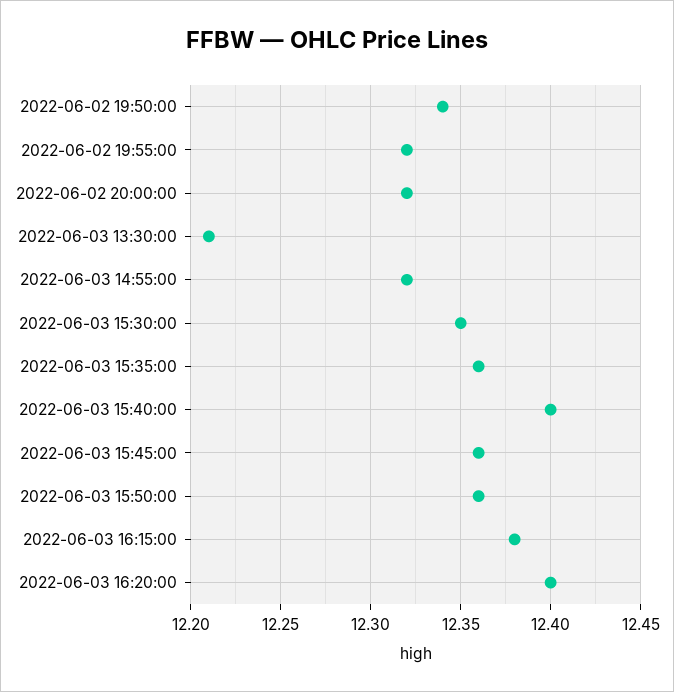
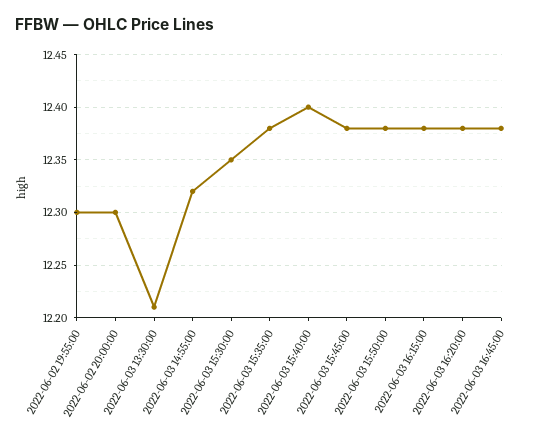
2022-06-02 19:50:00: 12.34 -> none
2022-06-02 19:55:00: 12.32 -> 12.3
2022-06-02 20:00:00: 12.32 -> 12.3
2022-06-03 15:35:00: 12.36 -> 12.38
2022-06-03 15:45:00: 12.36 -> 12.38
2022-06-03 15:50:00: 12.36 -> 12.38
2022-06-03 16:20:00: 12.4 -> 12.38
2022-06-03 16:45:00: none -> 12.38

